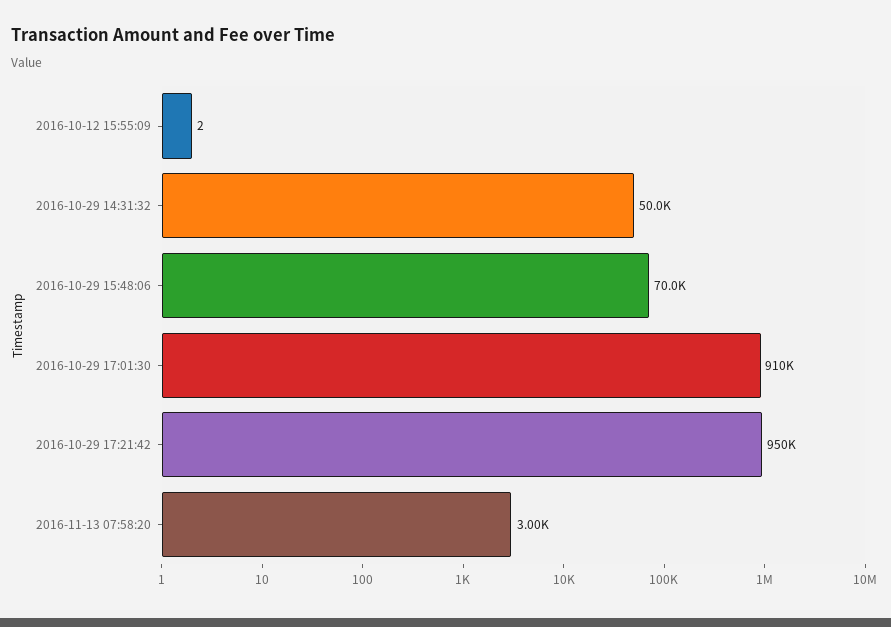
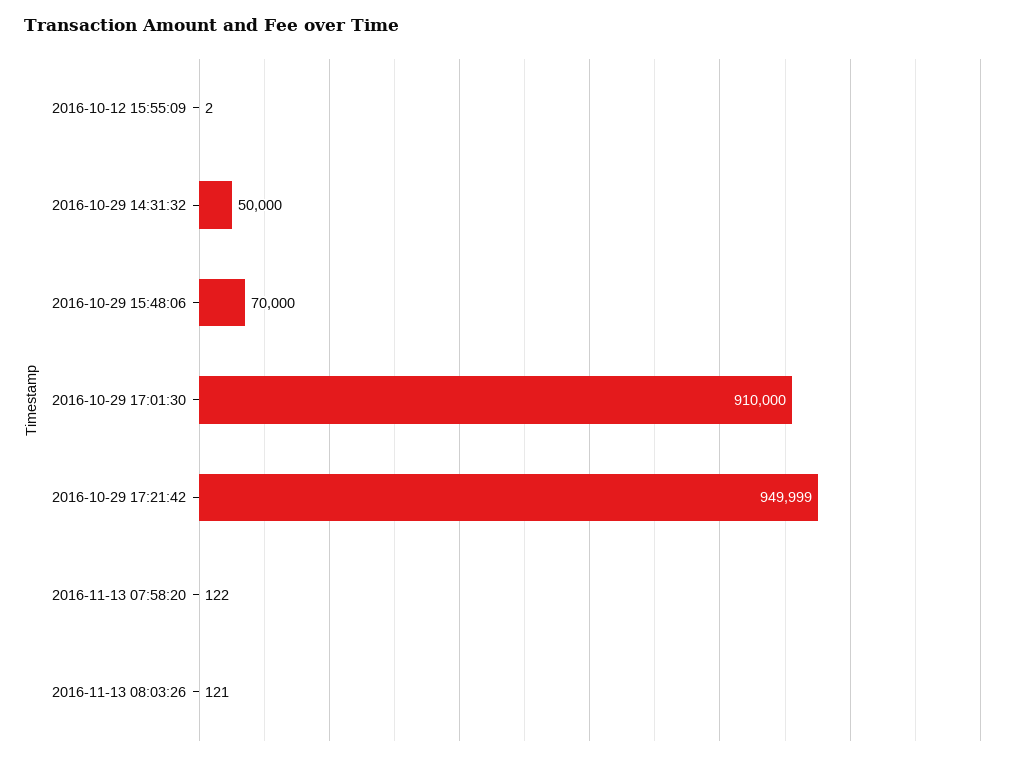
2016-11-13 07:58:20: 3000 -> 122
2016-11-13 08:03:26: none -> 121

